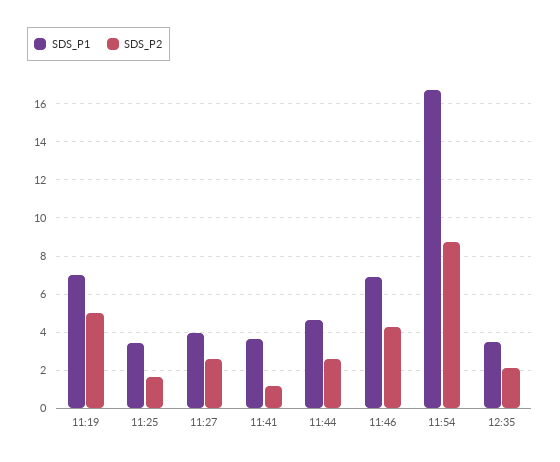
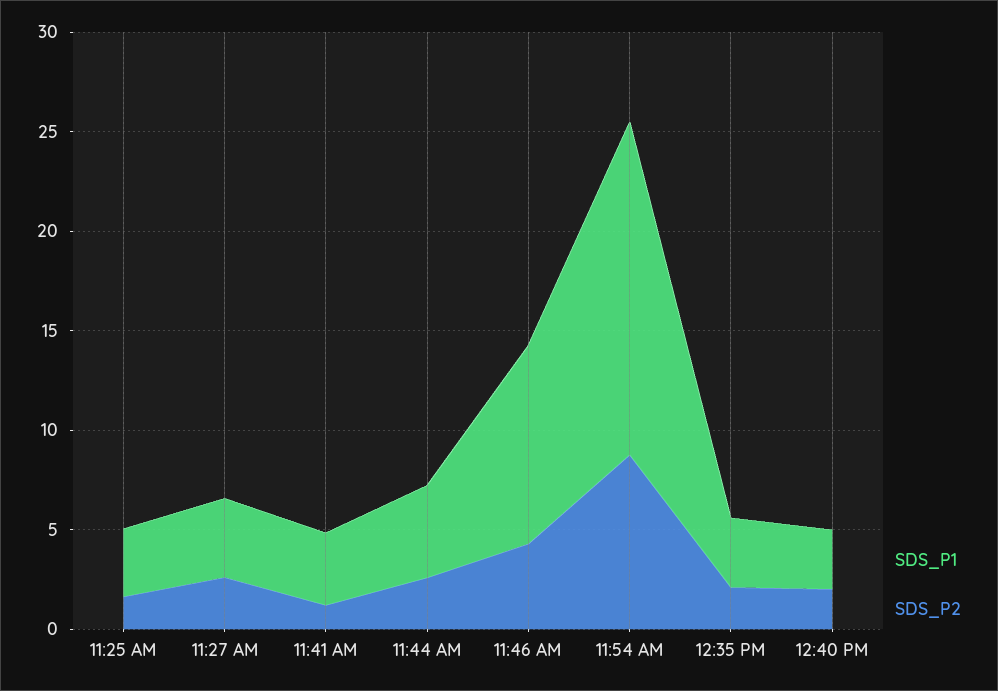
SDS_P1, 11:19: 7 -> none
SDS_P2, 11:19: 5 -> none
SDS_P1, 11:46: 7 -> 10
SDS_P1, 12:40 PM: none -> 3
SDS_P2, 12:40 PM: none -> 2

